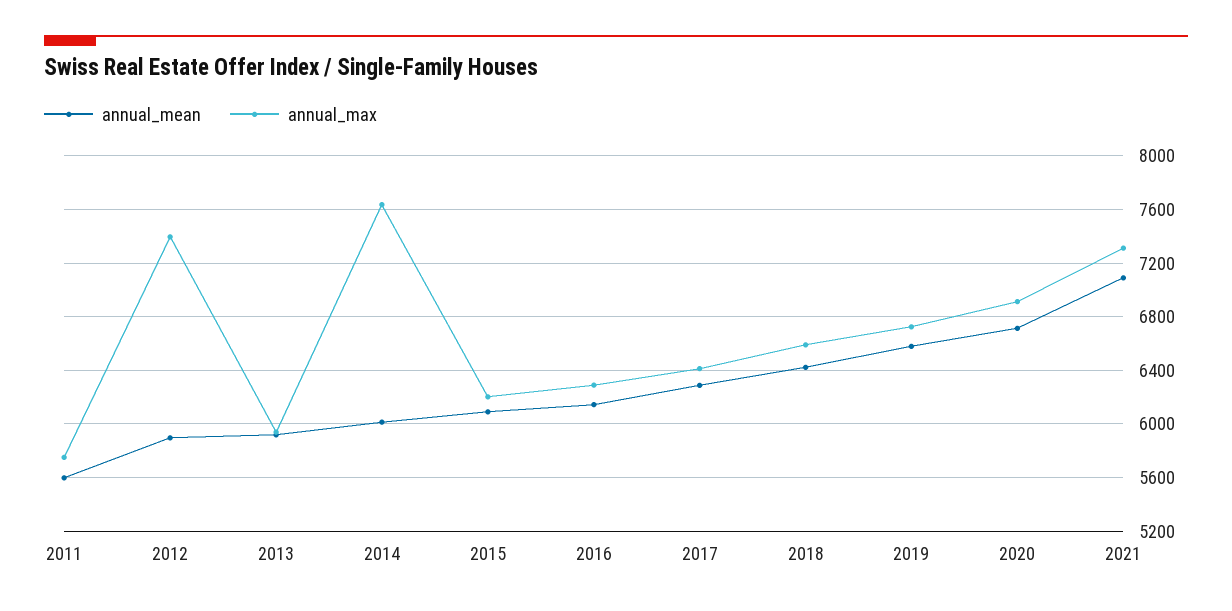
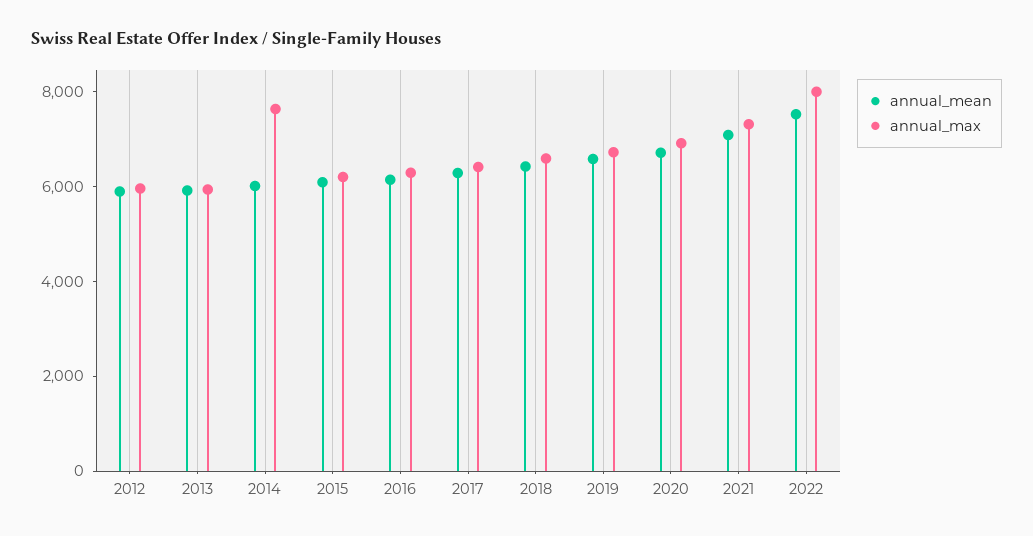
annual_mean, 2011: 5600 -> none
annual_max, 2011: 5750 -> none
annual_max, 2012: 7400 -> 6000
annual_mean, 2022: none -> 7500
annual_max, 2022: none -> 8000

